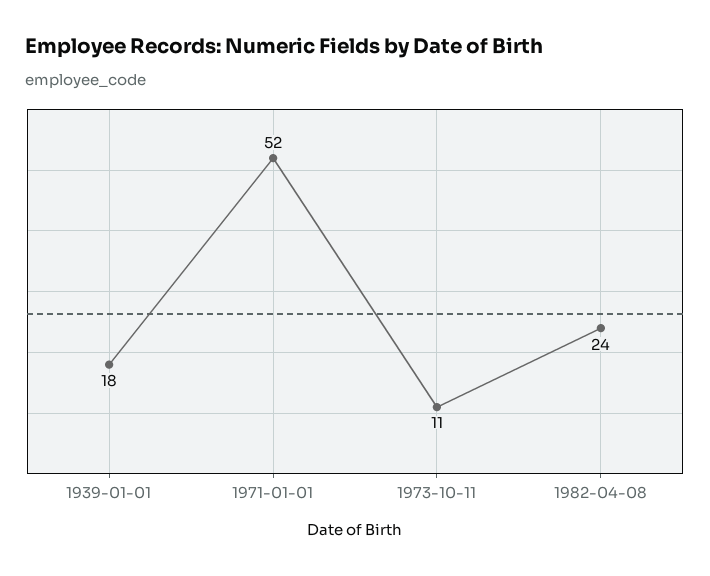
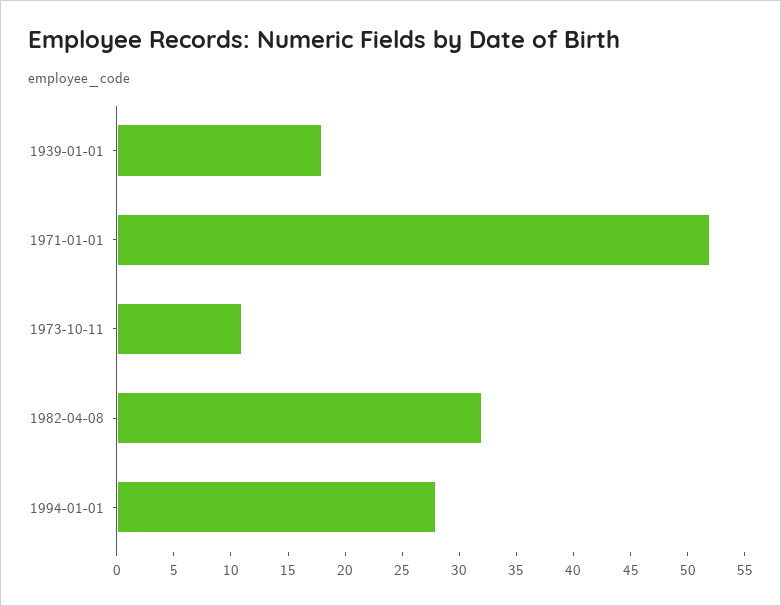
1982-04-08: 24 -> 32
1994-01-01: none -> 28

